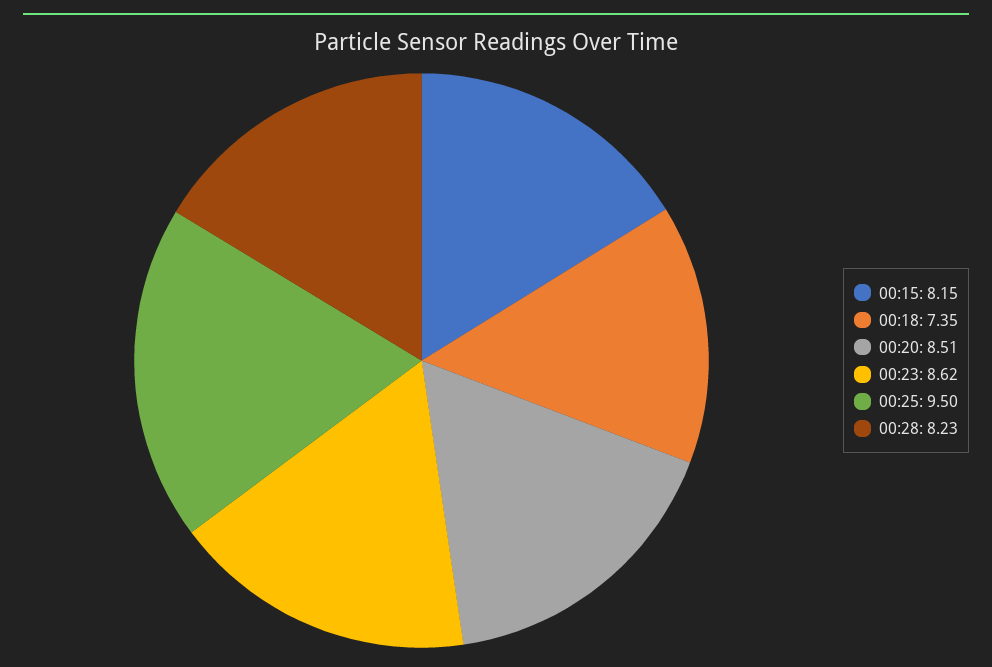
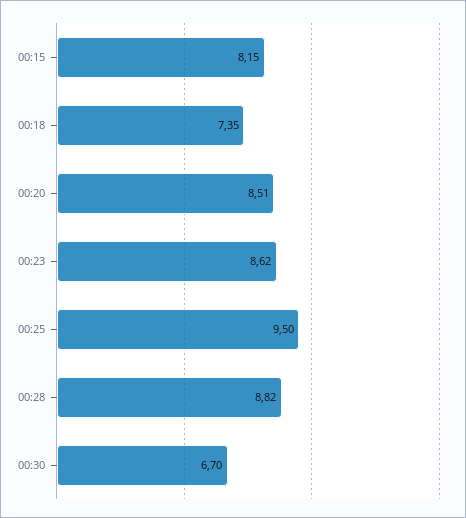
00:28: 8.23 -> 8.82
00:30: none -> 6.7

